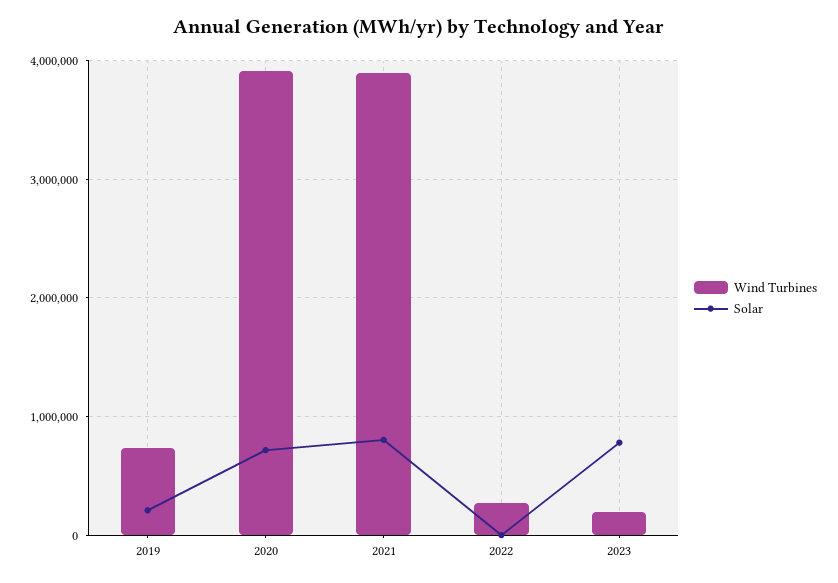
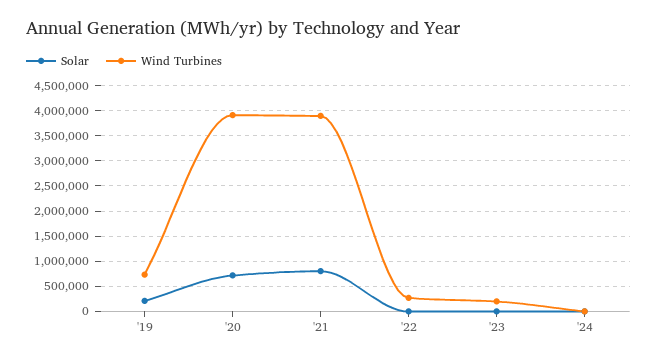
Solar, 2023: 800000 -> 0
Solar, '24: none -> 0
Wind Turbines, '24: none -> 0

